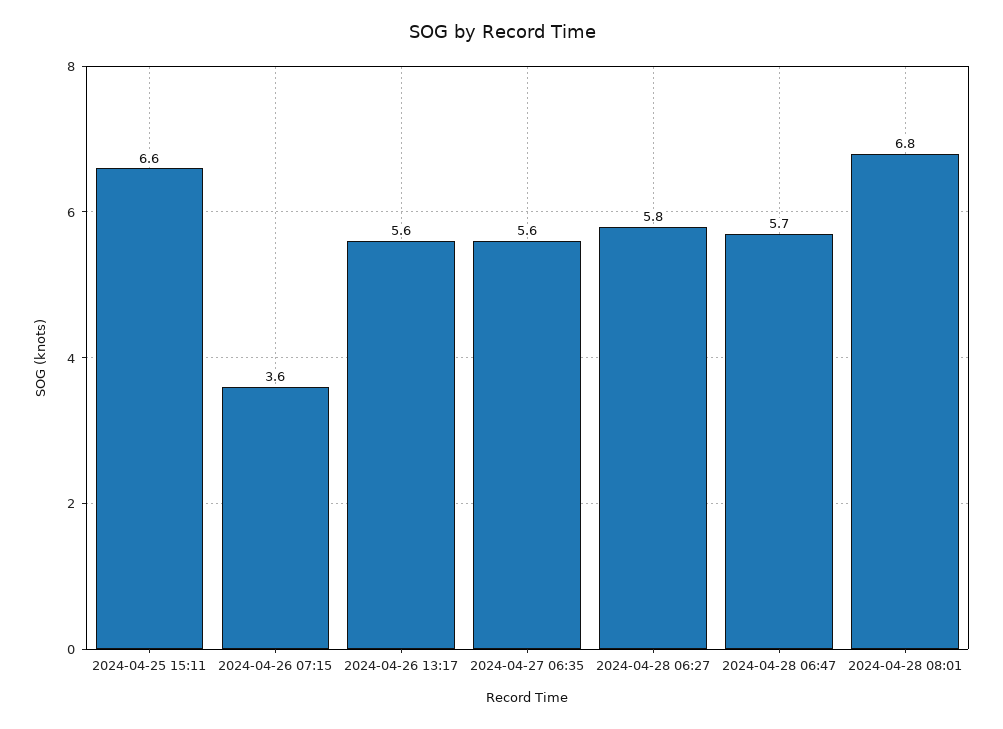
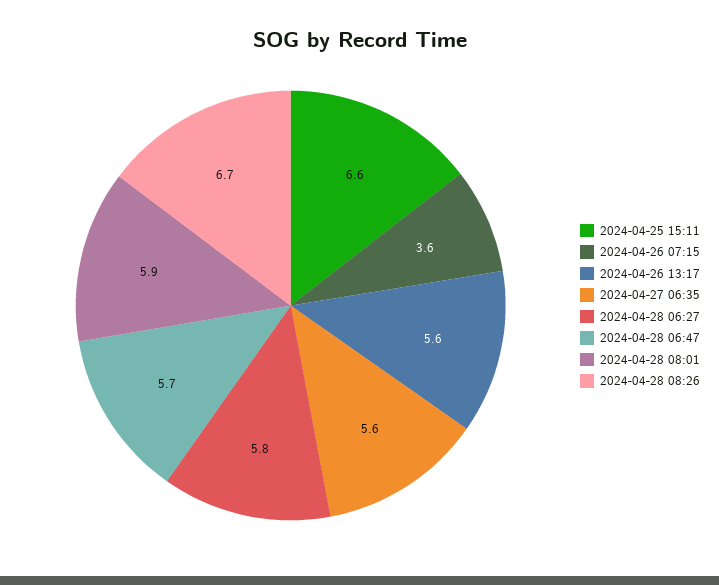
2024-04-28 08:01: 6.8 -> 5.9
2024-04-28 08:26: none -> 6.7

